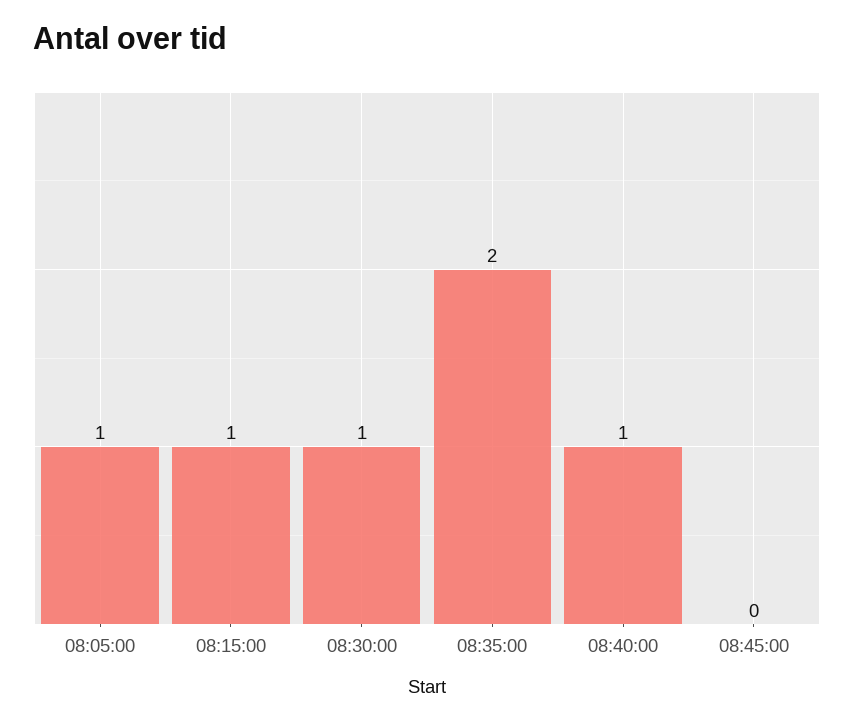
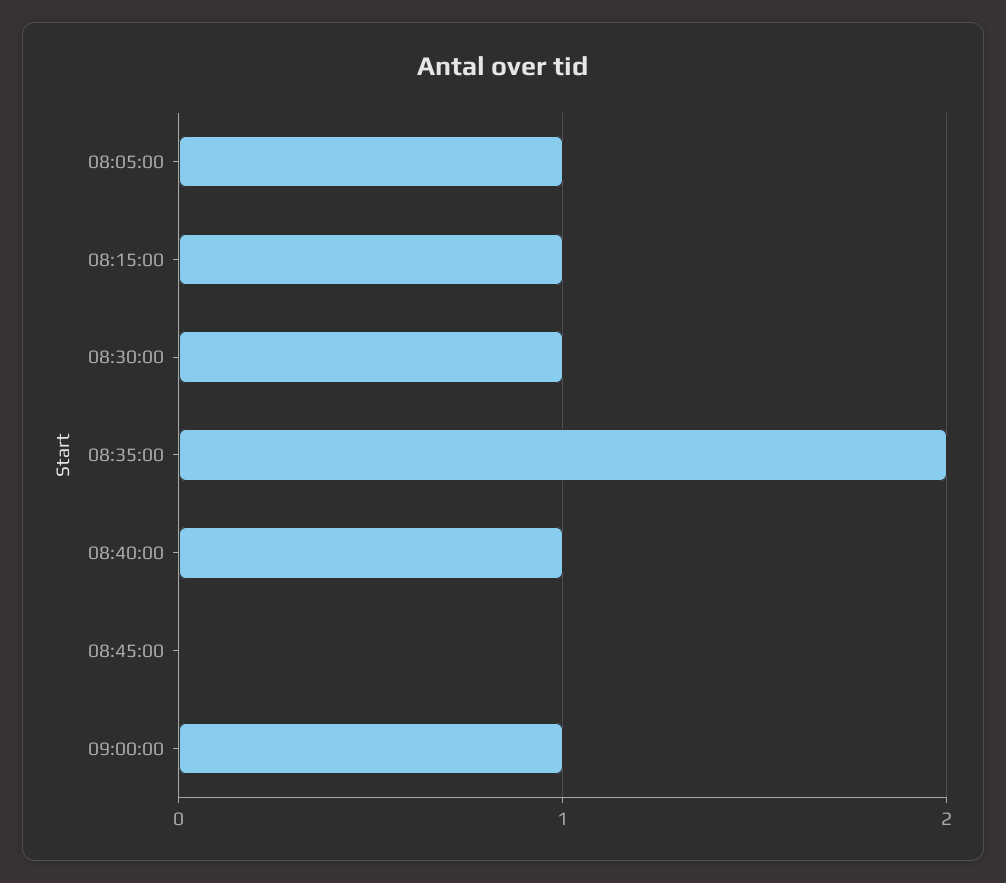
09:00:00: none -> 1

